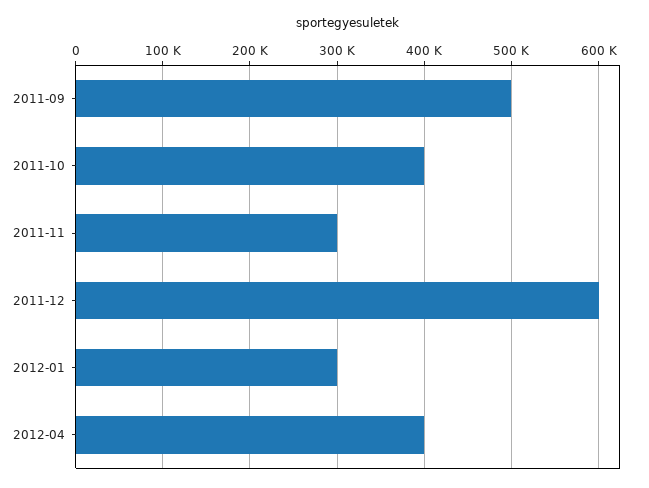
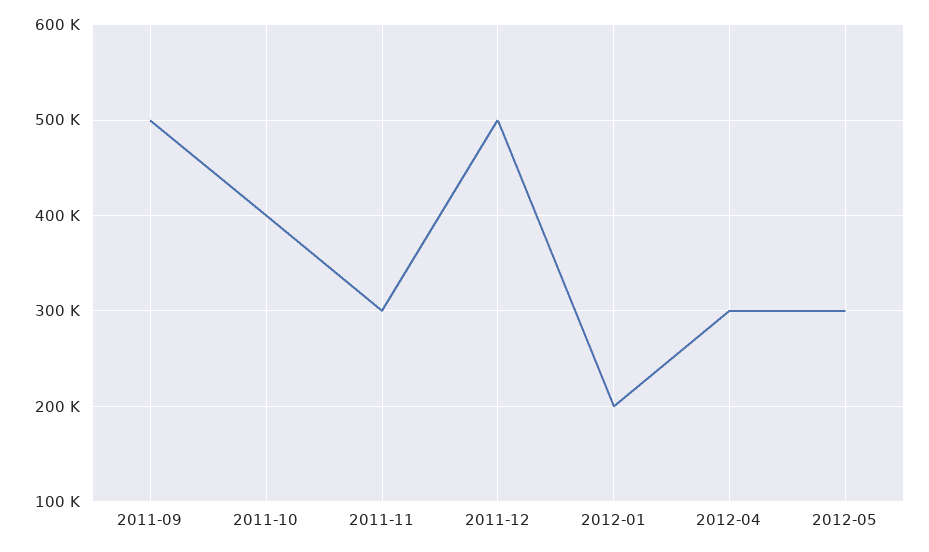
2011-12: 600000 -> 500000
2012-01: 300000 -> 200000
2012-04: 400000 -> 300000
2012-05: none -> 300000

